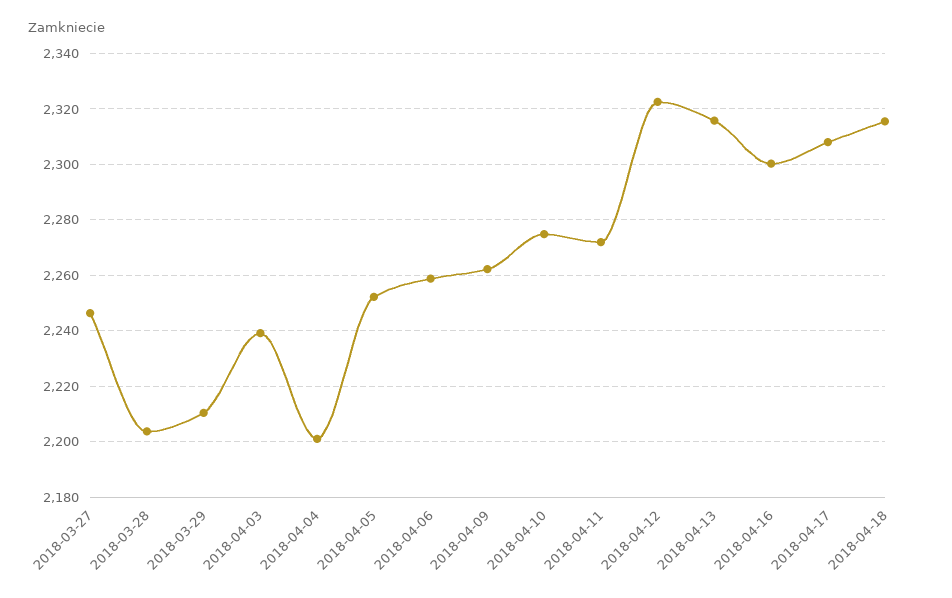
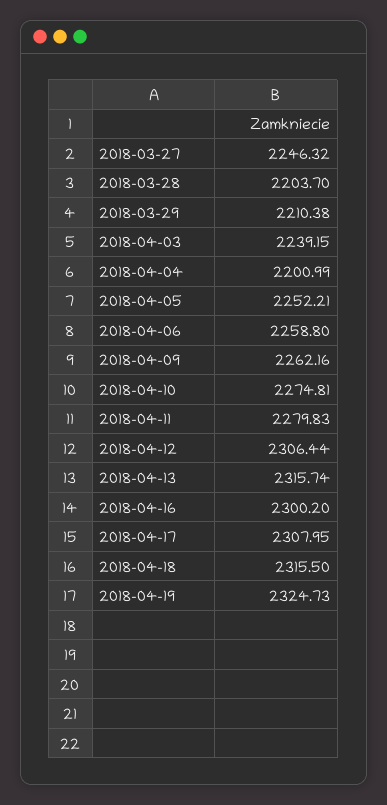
2018-04-11: 2272.5 -> 2279.83
2018-04-12: 2322.5 -> 2306.44
2018-04-19: none -> 2324.73

